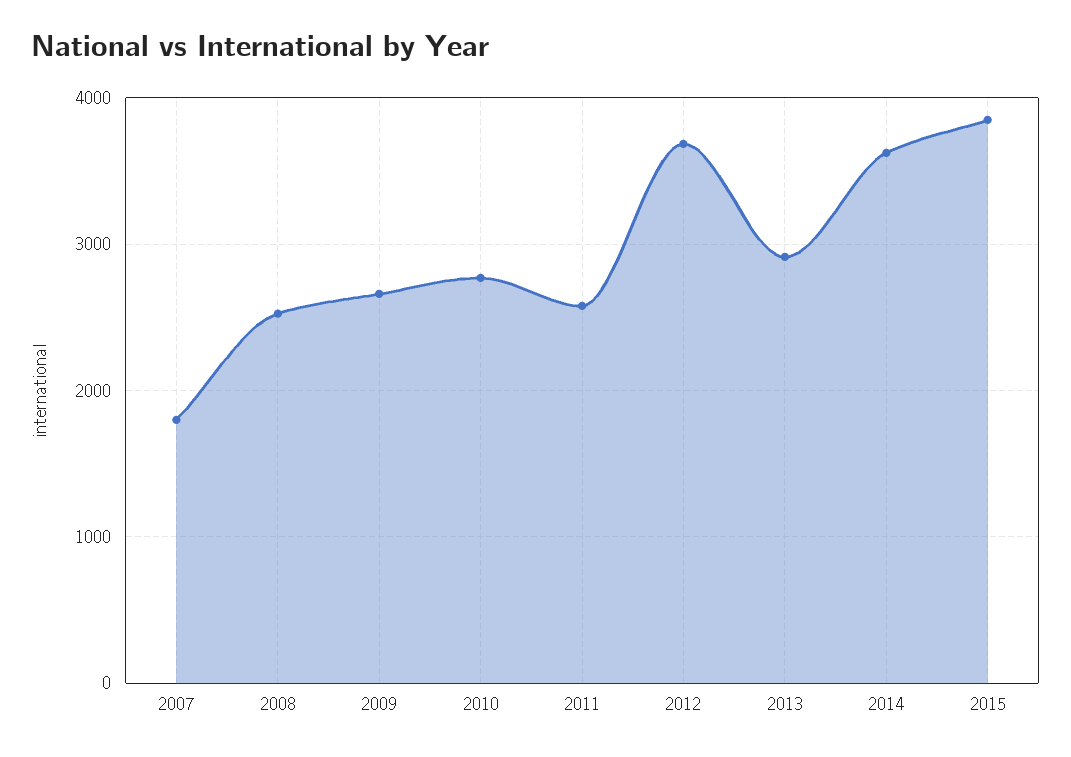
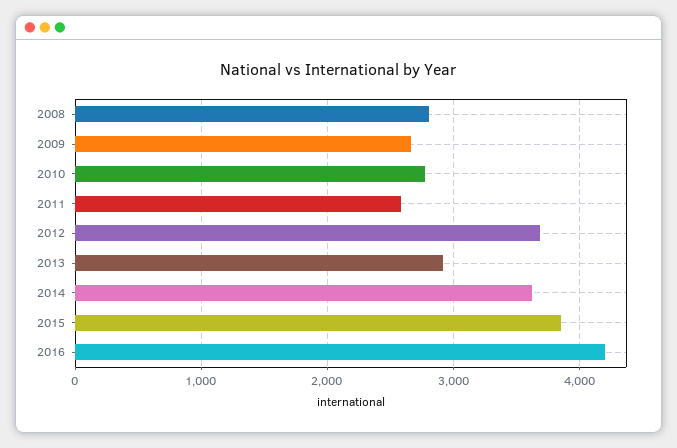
2007: 1800 -> none
2008: 2500 -> 2800
2016: none -> 4200

